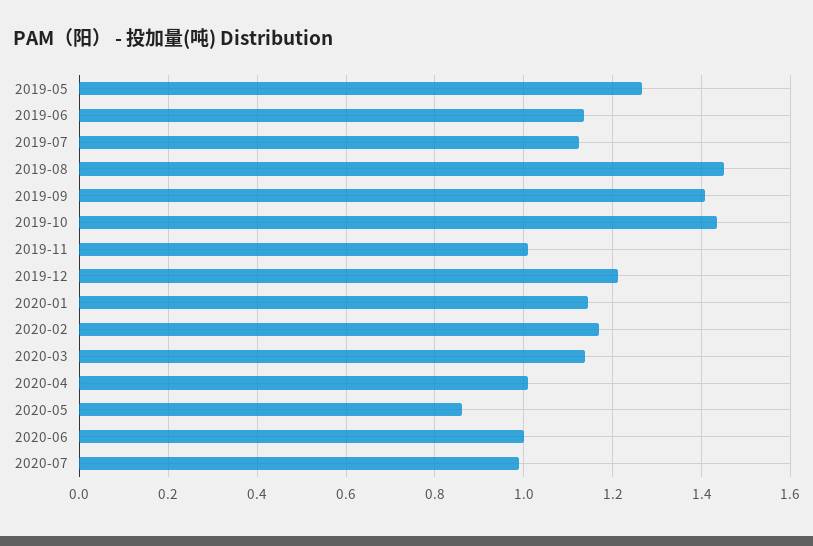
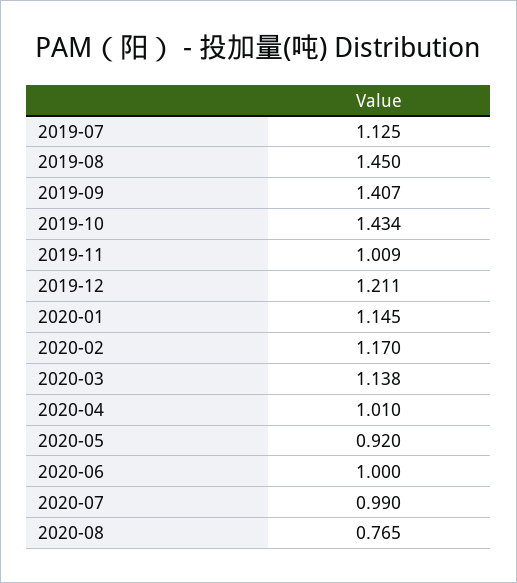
2019-05: 1.26 -> none
2019-06: 1.14 -> none
2020-05: 0.86 -> 0.92
2020-08: none -> 0.765

